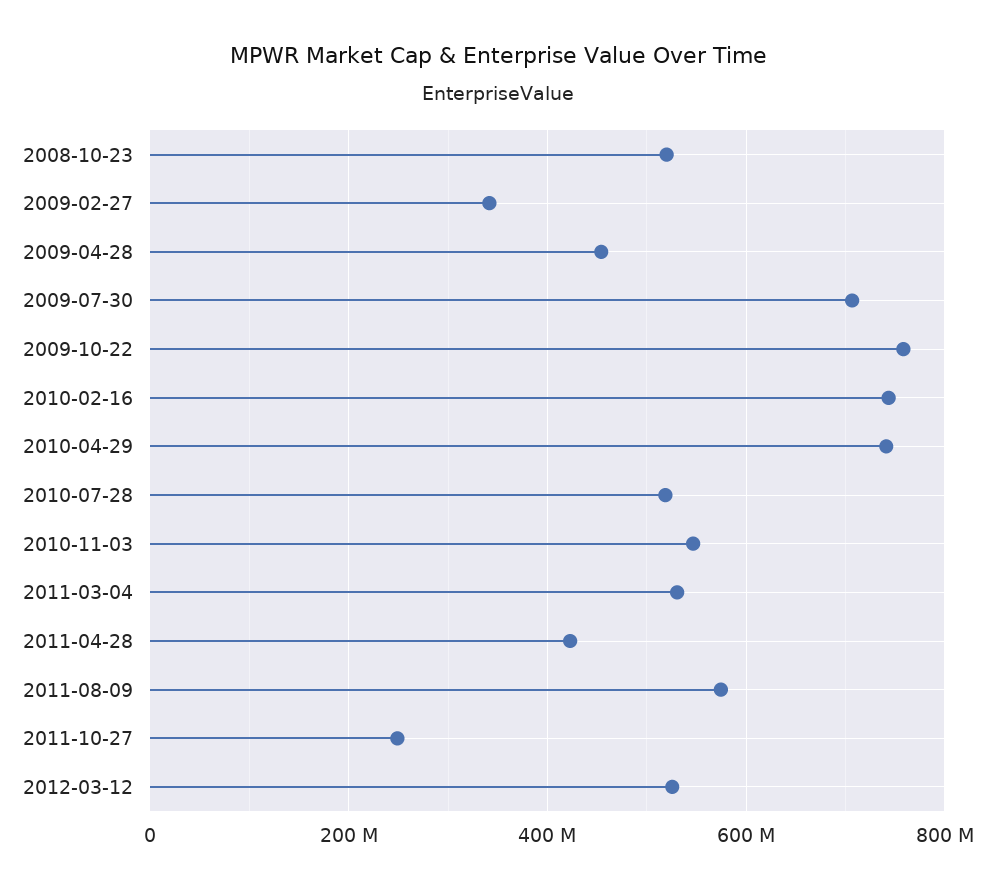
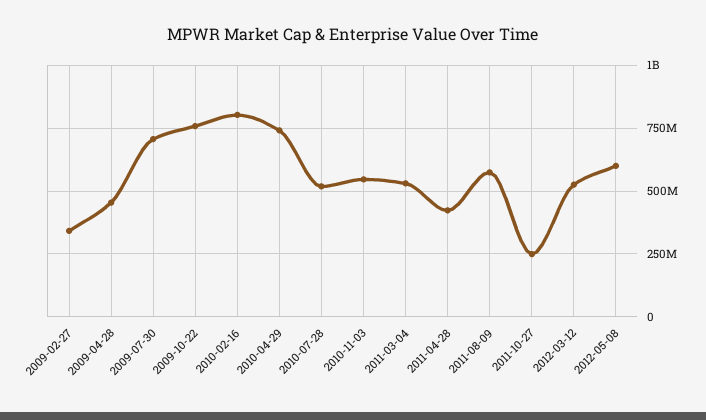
2008-10-23: 520000000 -> none
2010-02-16: 740000000 -> 800000000
2012-05-08: none -> 600000000

